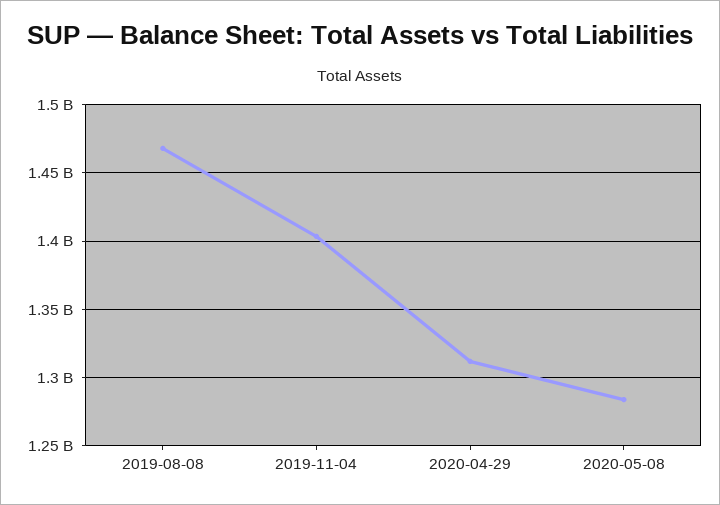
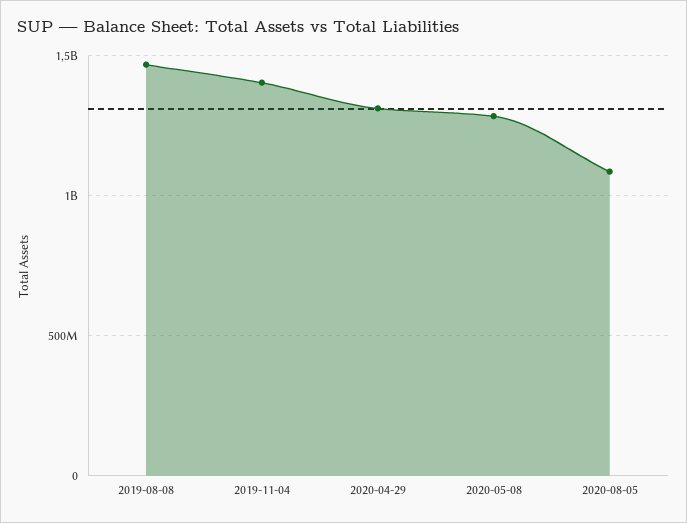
2020-08-05: none -> 1100000000

